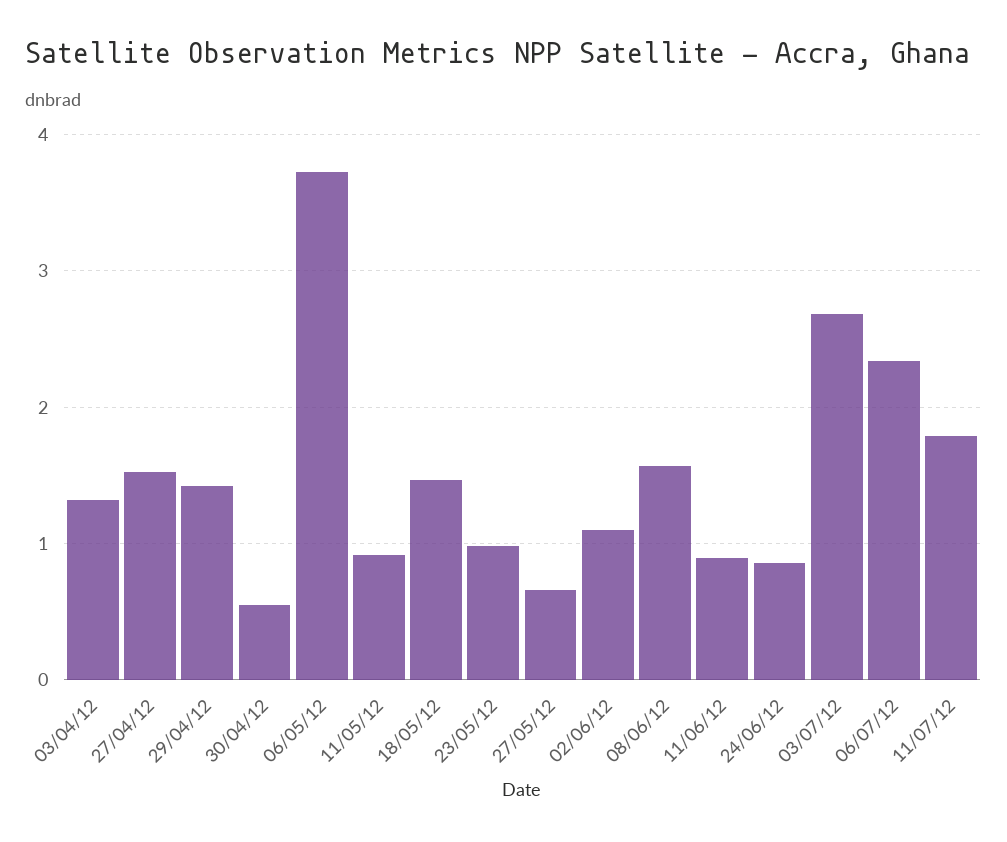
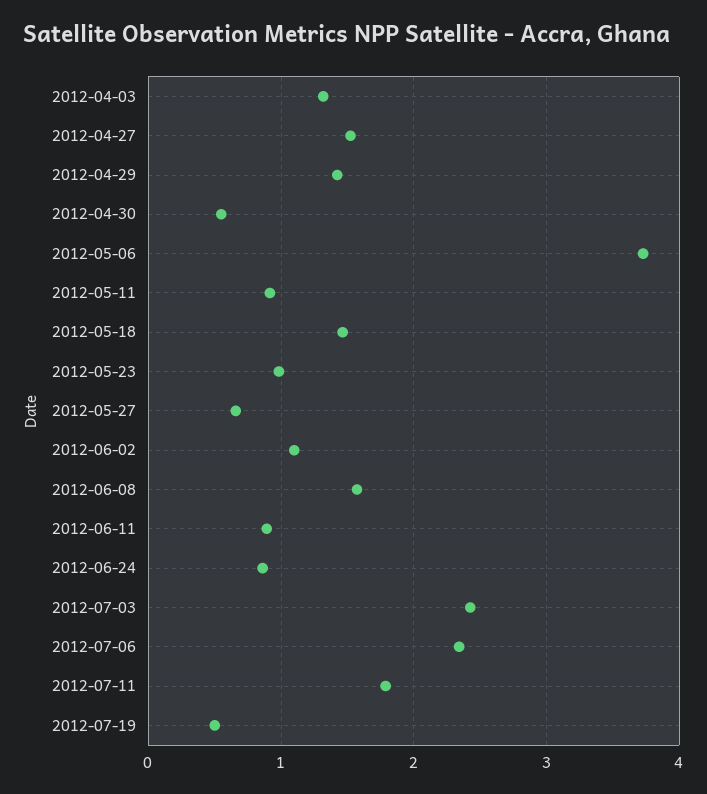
03/07/12: 2.7 -> 2.4
2012-07-19: none -> 0.5

